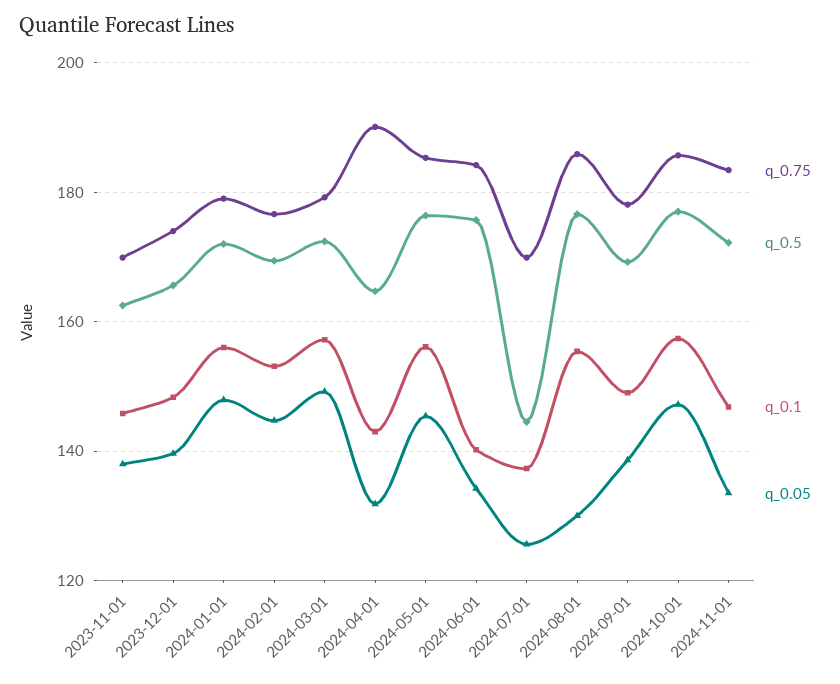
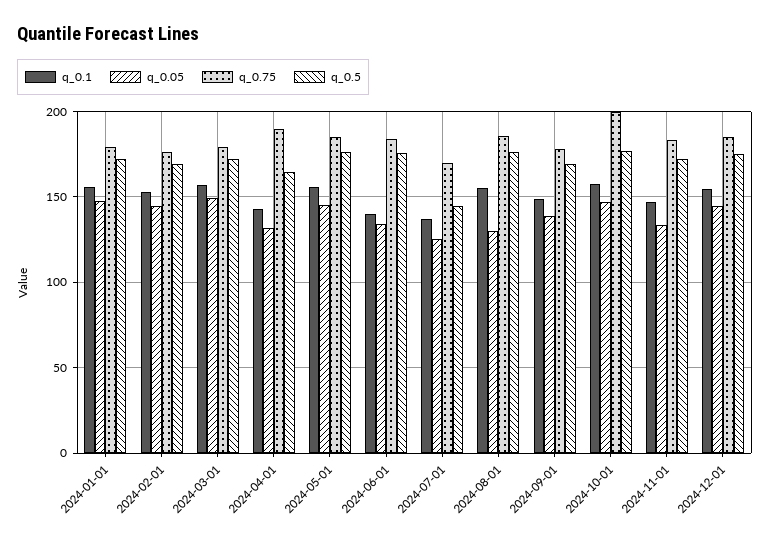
q_0.75, 2023-11-01: 170 -> none
q_0.5, 2023-11-01: 162 -> none
q_0.1, 2023-11-01: 146 -> none
q_0.05, 2023-11-01: 138 -> none
q_0.75, 2023-12-01: 174 -> none
q_0.5, 2023-12-01: 166 -> none
q_0.1, 2023-12-01: 148 -> none
q_0.05, 2023-12-01: 140 -> none
q_0.75, 2024-10-01: 186 -> 200
q_0.1, 2024-12-01: none -> 155
q_0.05, 2024-12-01: none -> 145
q_0.75, 2024-12-01: none -> 185
q_0.5, 2024-12-01: none -> 175

